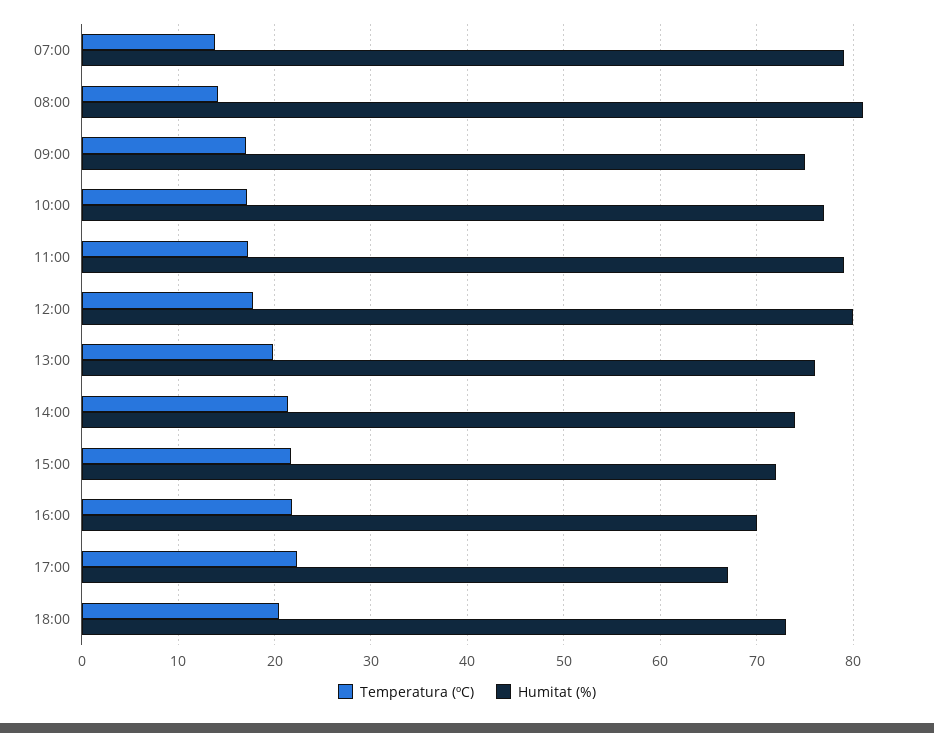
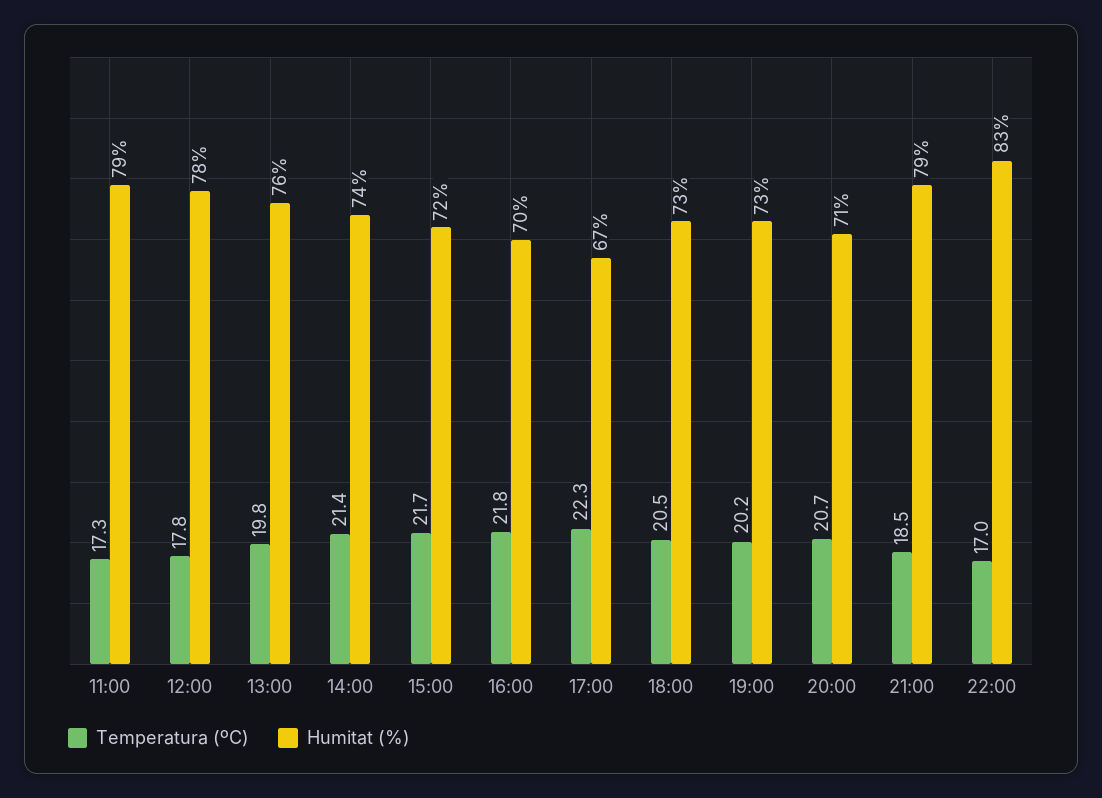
Temperatura (ºC), 07:00: 14 -> none
Humitat (%), 07:00: 79 -> none
Temperatura (ºC), 08:00: 14 -> none
Humitat (%), 08:00: 81 -> none
Temperatura (ºC), 09:00: 17 -> none
Humitat (%), 09:00: 75 -> none
Temperatura (ºC), 10:00: 17 -> none
Humitat (%), 10:00: 77 -> none
Humitat (%), 12:00: 80 -> 78
Temperatura (ºC), 19:00: none -> 20.2
Humitat (%), 19:00: none -> 73
Temperatura (ºC), 20:00: none -> 20.7
Humitat (%), 20:00: none -> 71
Temperatura (ºC), 21:00: none -> 18.5
Humitat (%), 21:00: none -> 79
Temperatura (ºC), 22:00: none -> 17
Humitat (%), 22:00: none -> 83

